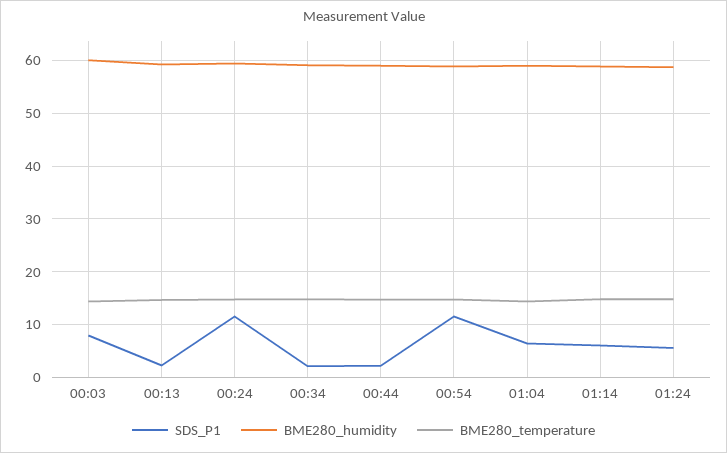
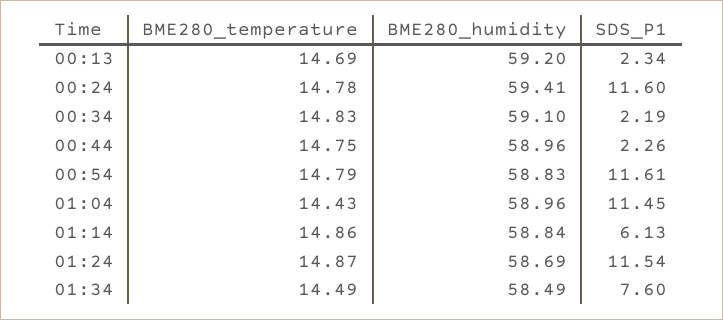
SDS_P1, 00:03: 8 -> none
BME280_humidity, 00:03: 60 -> none
BME280_temperature, 00:03: 14 -> none
SDS_P1, 01:04: 6 -> 11.45
SDS_P1, 01:24: 6 -> 11.54
BME280_temperature, 01:34: none -> 14.49
BME280_humidity, 01:34: none -> 58.49
SDS_P1, 01:34: none -> 7.6

